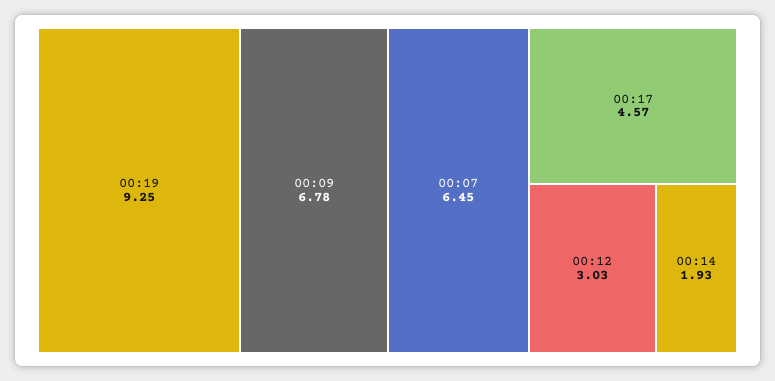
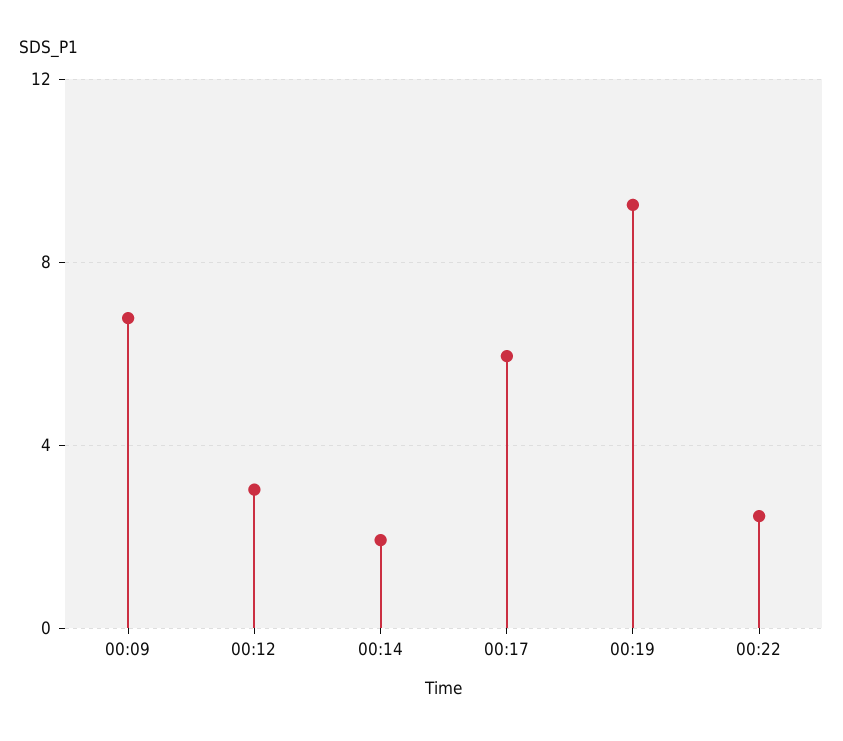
00:07: 6.45 -> none
00:17: 4.57 -> 6
00:22: none -> 2.5

